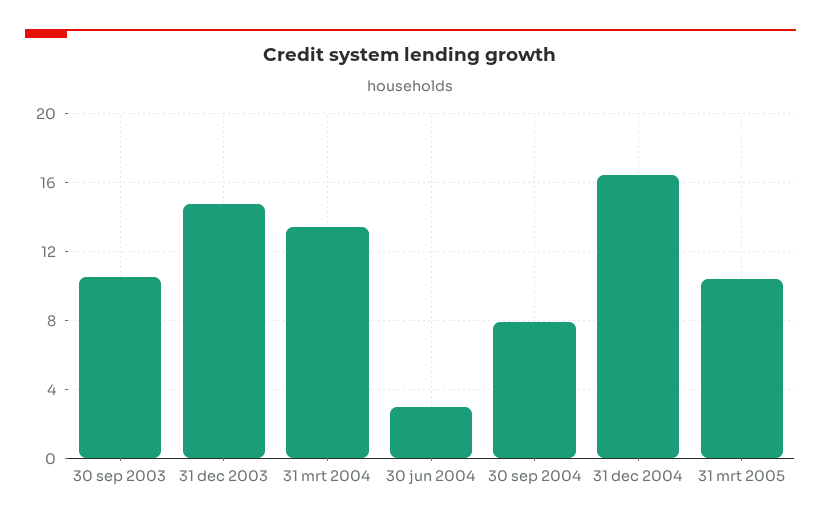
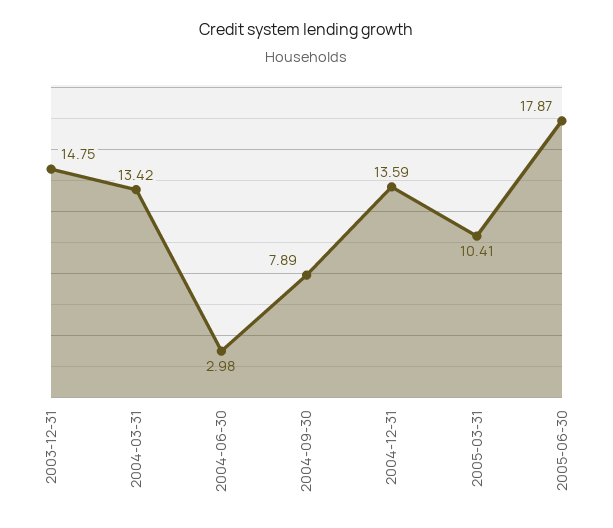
30 sep 2003: 10.5 -> none
31 dec 2004: 16.5 -> 13.59
2005-06-30: none -> 17.87

